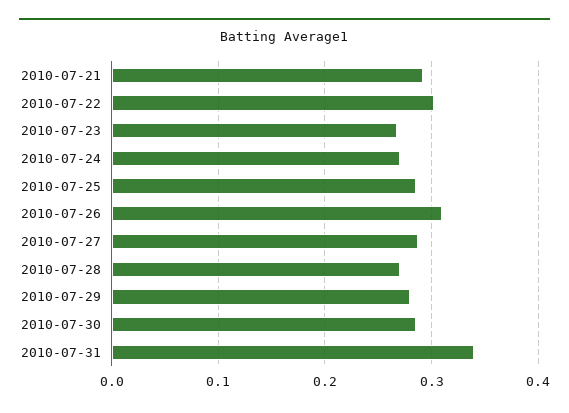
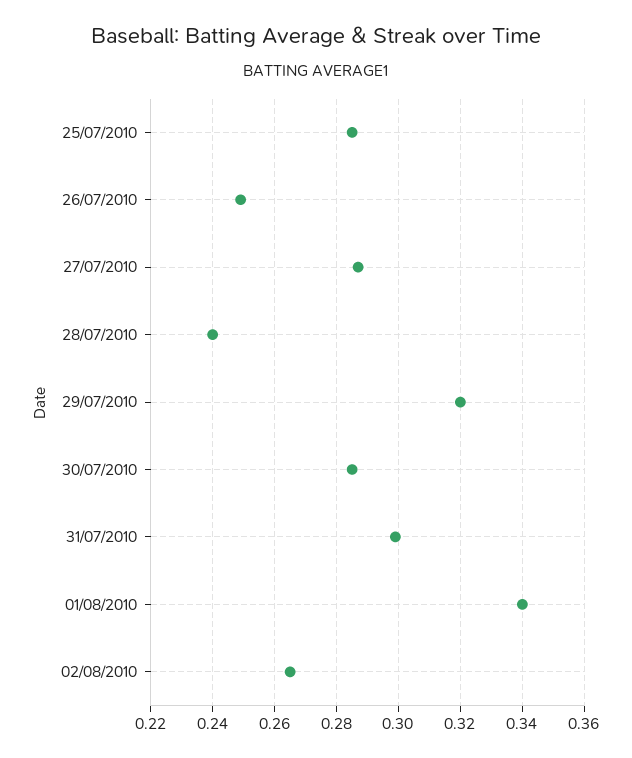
2010-07-21: 0.29 -> none
2010-07-22: 0.3 -> none
2010-07-23: 0.27 -> none
2010-07-24: 0.27 -> none
2010-07-26: 0.31 -> 0.25
2010-07-28: 0.27 -> 0.24
2010-07-29: 0.28 -> 0.32
2010-07-31: 0.34 -> 0.3
01/08/2010: none -> 0.34
02/08/2010: none -> 0.265

